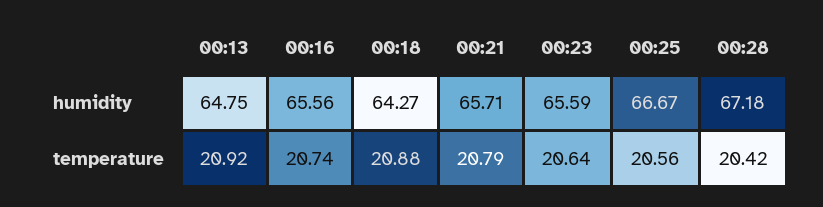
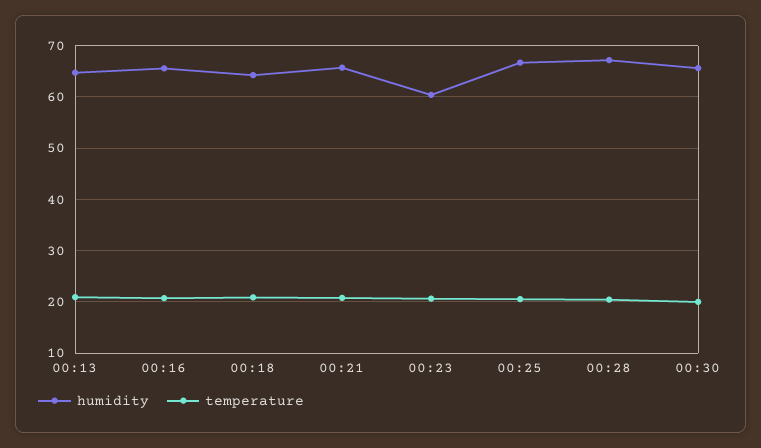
humidity, 00:23: 65.59 -> 60
humidity, 00:30: none -> 66
temperature, 00:30: none -> 20

